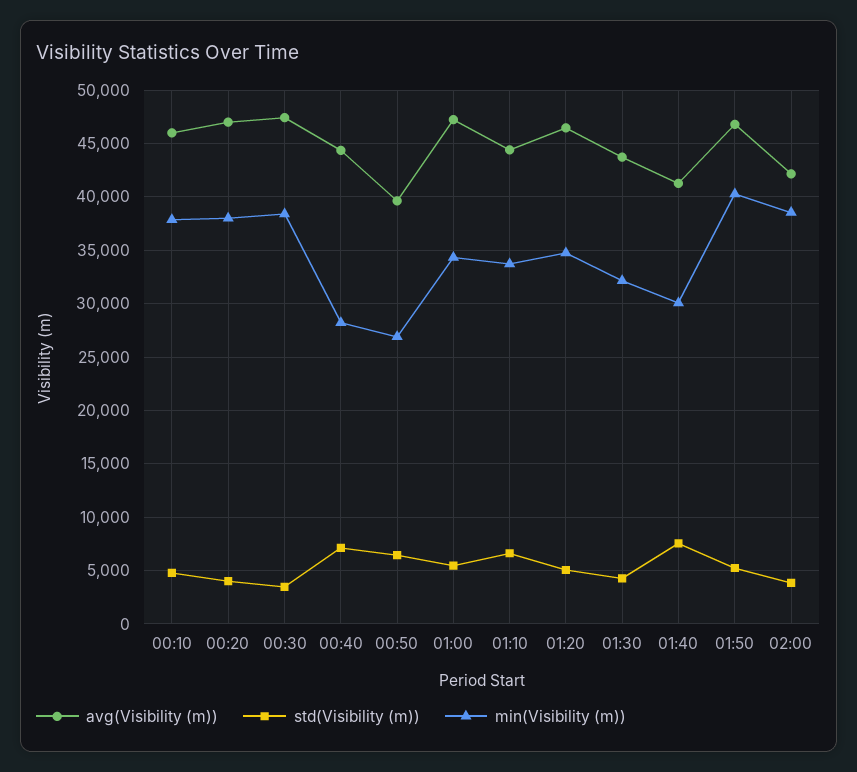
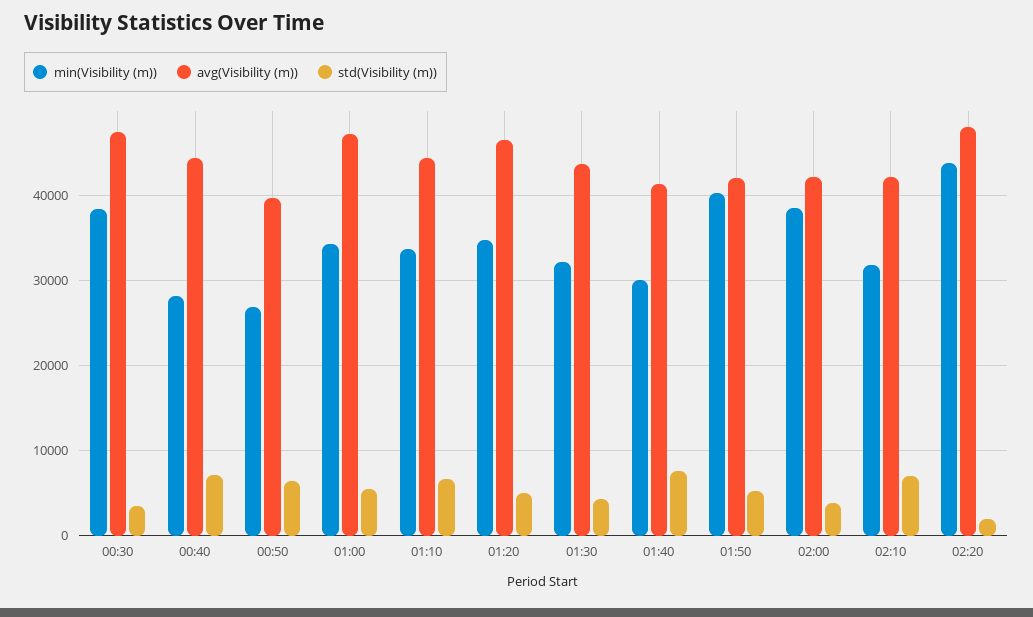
avg(Visibility (m)), 00:10: 46000 -> none
std(Visibility (m)), 00:10: 5000 -> none
min(Visibility (m)), 00:10: 38000 -> none
avg(Visibility (m)), 00:20: 47000 -> none
std(Visibility (m)), 00:20: 4000 -> none
min(Visibility (m)), 00:20: 38000 -> none
avg(Visibility (m)), 01:50: 47000 -> 42000
min(Visibility (m)), 02:10: none -> 32000
avg(Visibility (m)), 02:10: none -> 42000
std(Visibility (m)), 02:10: none -> 7000
min(Visibility (m)), 02:20: none -> 44000
avg(Visibility (m)), 02:20: none -> 48000
std(Visibility (m)), 02:20: none -> 2000

